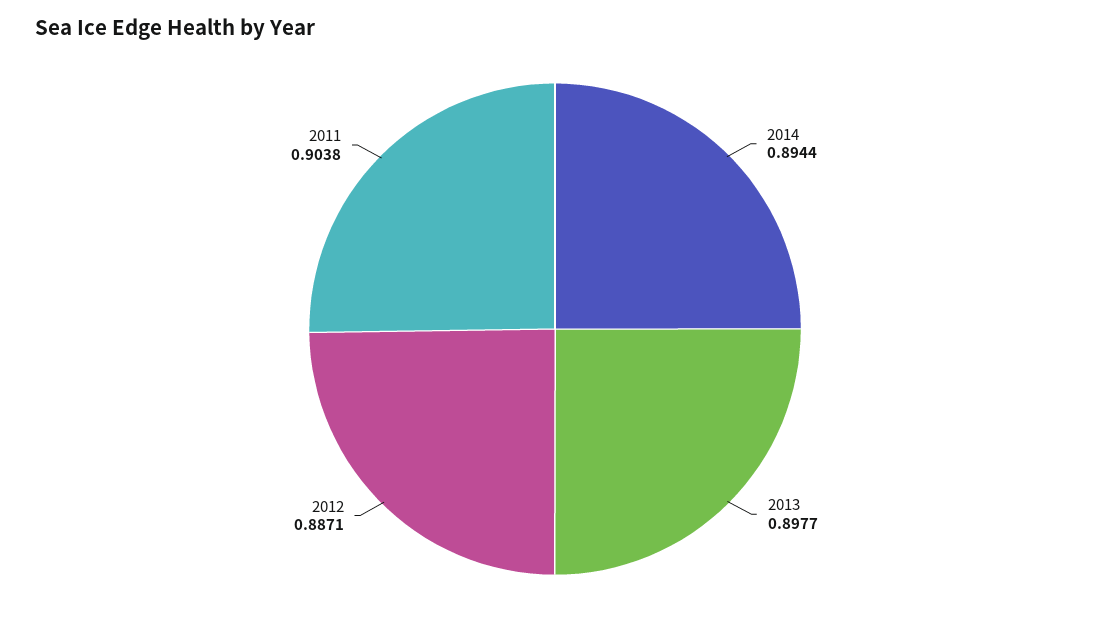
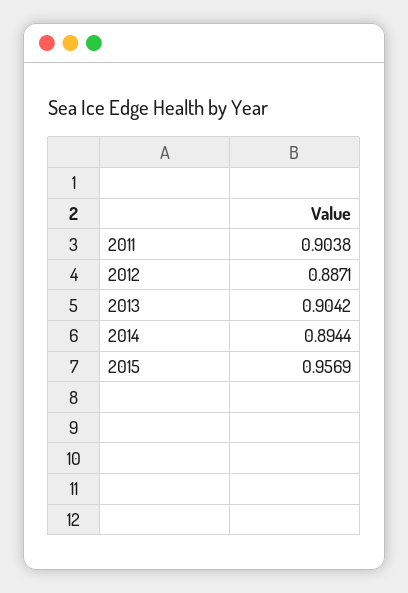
2013: 0.8977 -> 0.9042
2015: none -> 0.9569

